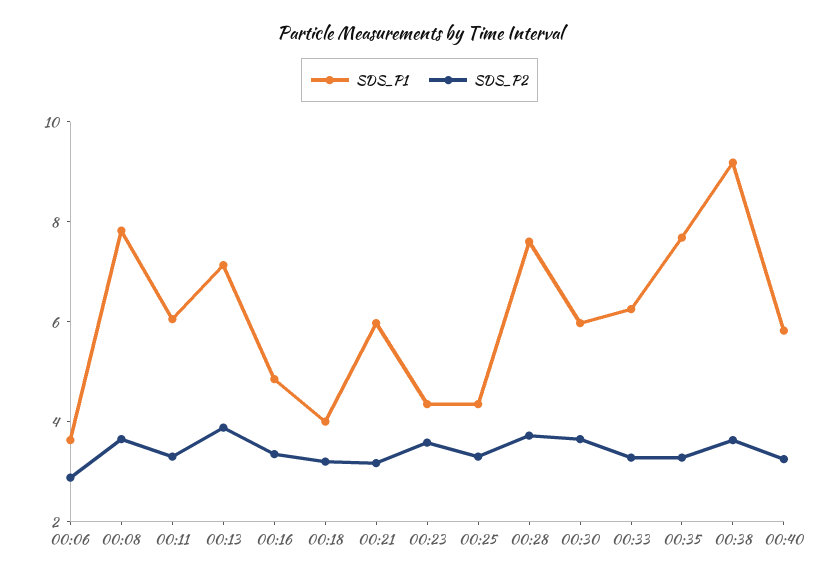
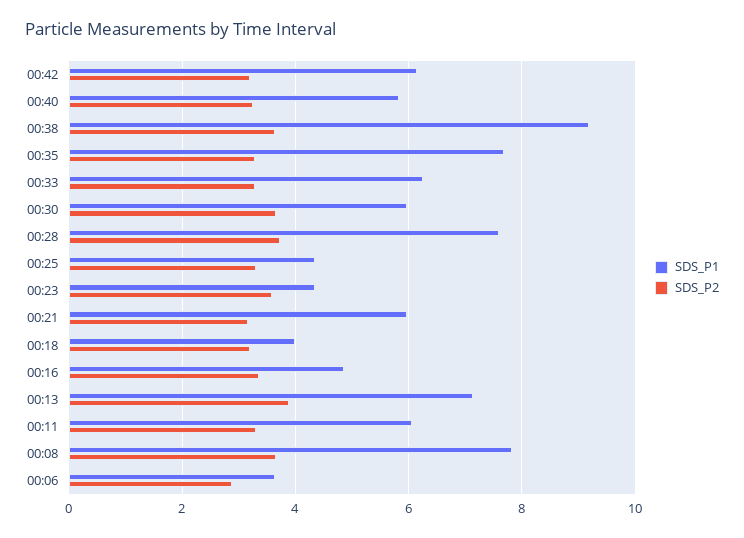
SDS_P1, 00:42: none -> 6.2
SDS_P2, 00:42: none -> 3.2

